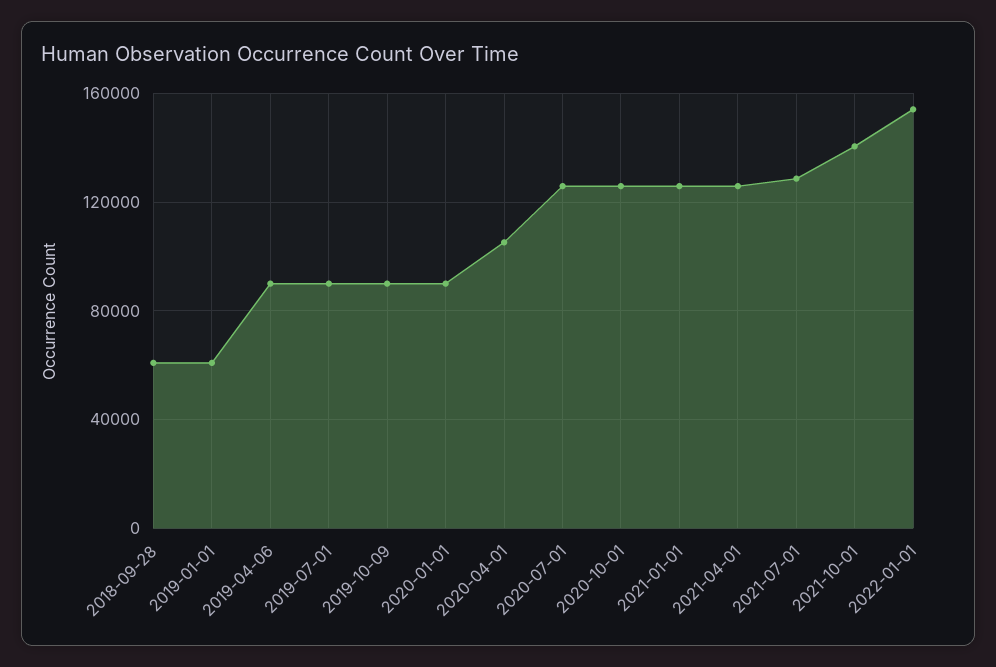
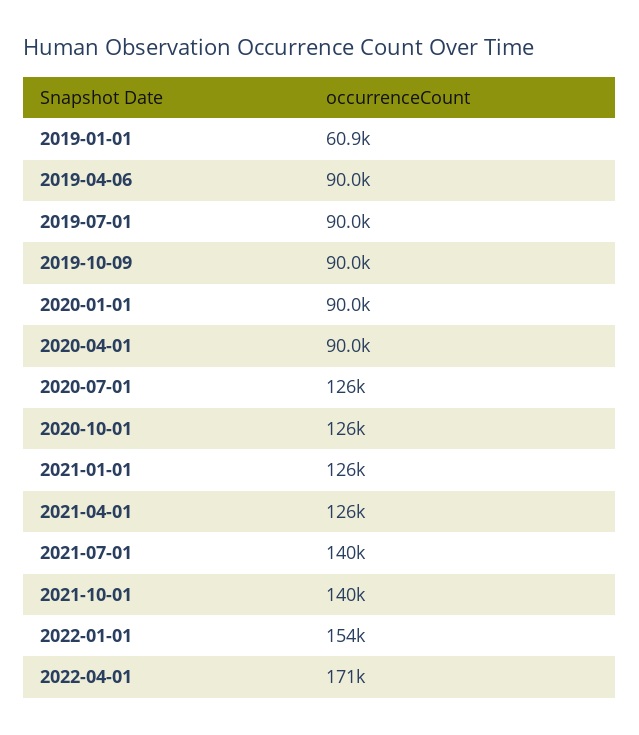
2018-09-28: 60000 -> none
2020-04-01: 105000 -> 90000
2021-07-01: 130000 -> 140000
2022-04-01: none -> 171000

